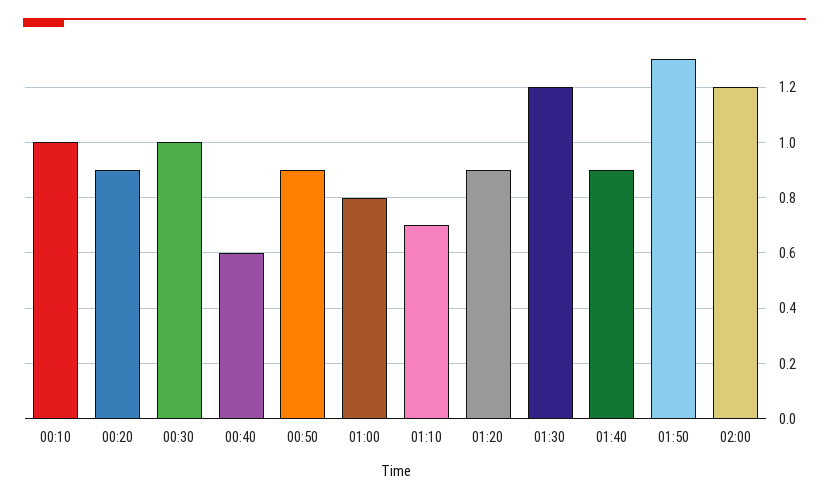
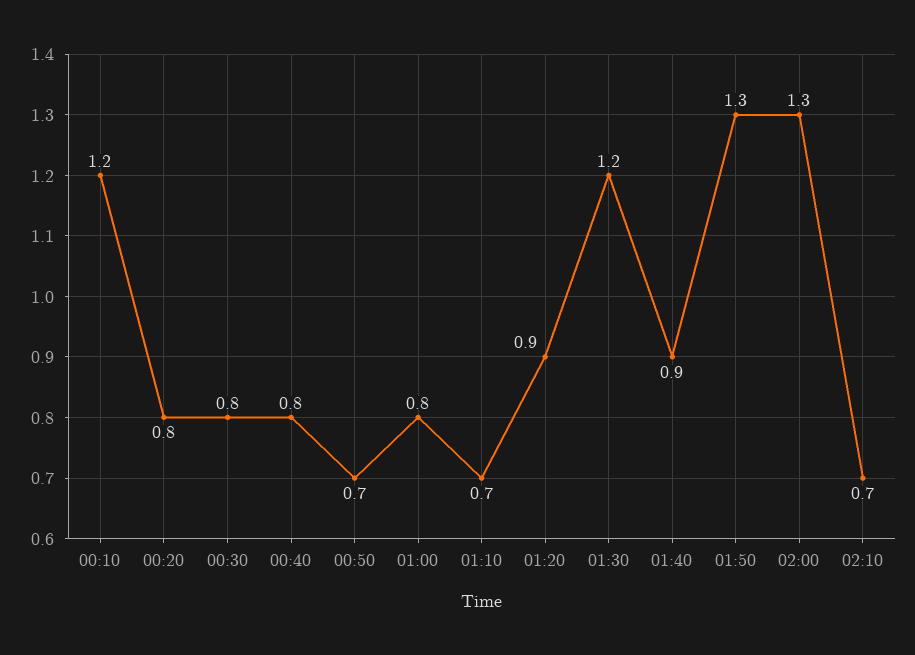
00:10: 1 -> 1.2
00:20: 0.9 -> 0.8
00:30: 1 -> 0.8
00:40: 0.6 -> 0.8
00:50: 0.9 -> 0.7
02:00: 1.2 -> 1.3
02:10: none -> 0.7

